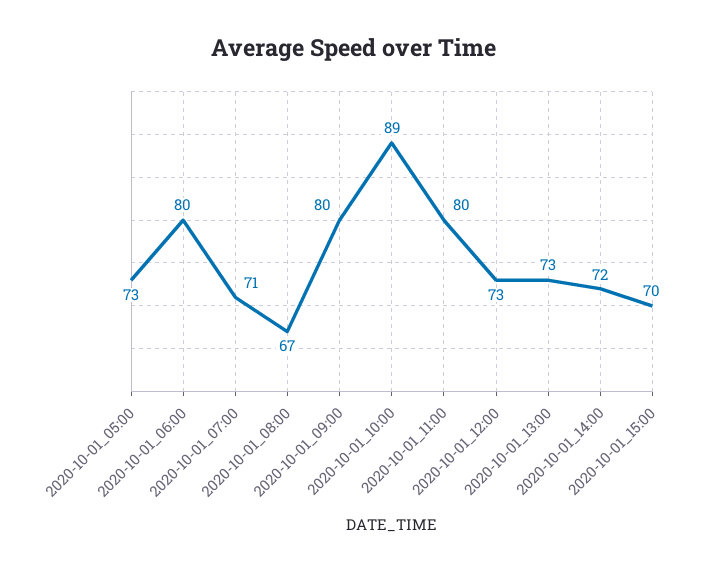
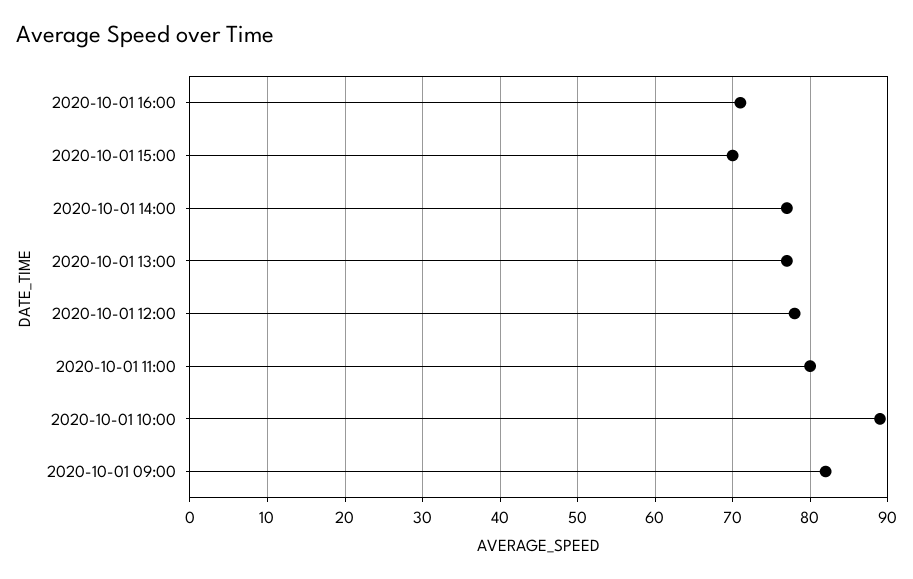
2020-10-01_05:00: 73 -> none
2020-10-01_06:00: 80 -> none
2020-10-01_07:00: 71 -> none
2020-10-01_08:00: 67 -> none
2020-10-01_09:00: 80 -> 82
2020-10-01_12:00: 73 -> 78
2020-10-01_13:00: 73 -> 77
2020-10-01_14:00: 72 -> 77
2020-10-01 16:00: none -> 71

